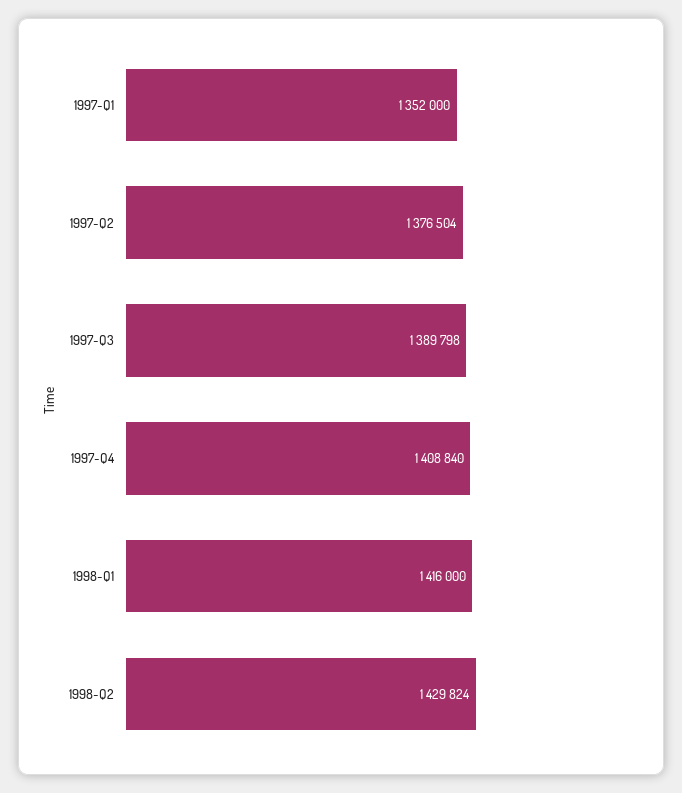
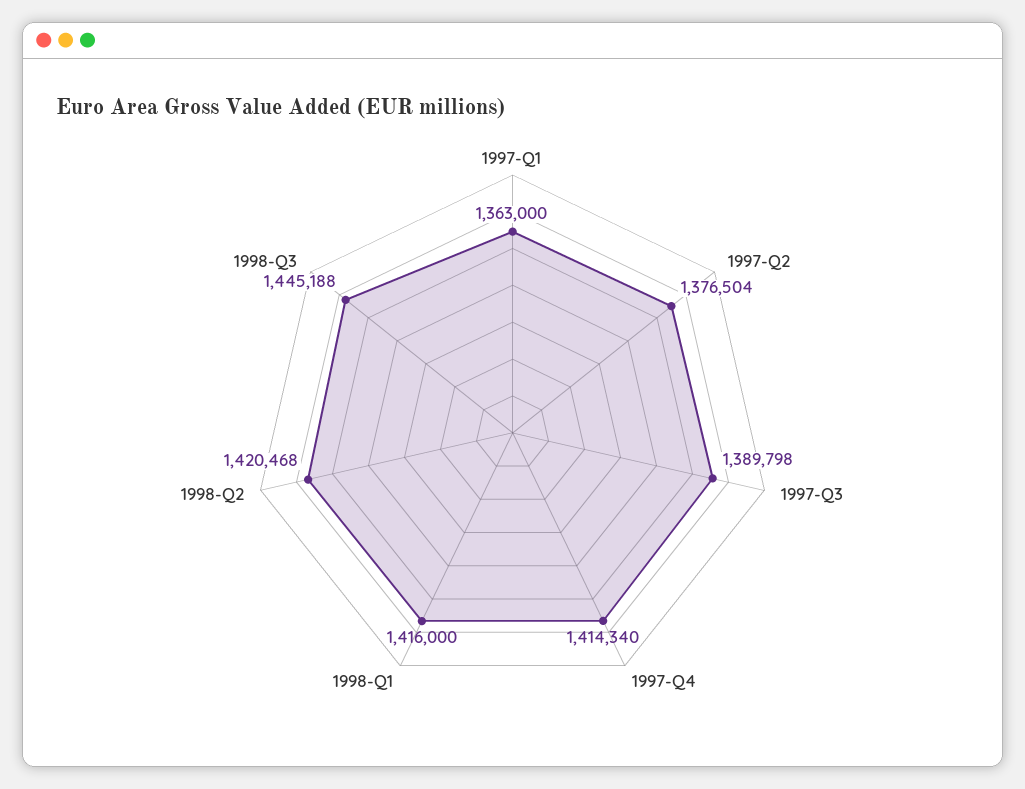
1997-Q1: 1352000 -> 1363000
1997-Q4: 1408840 -> 1414340
1998-Q2: 1429824 -> 1420468
1998-Q3: none -> 1445188

